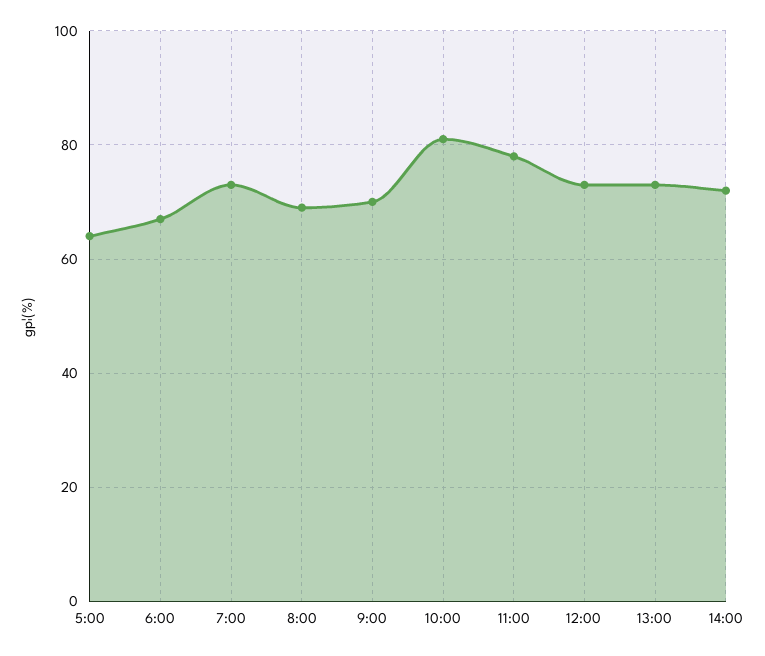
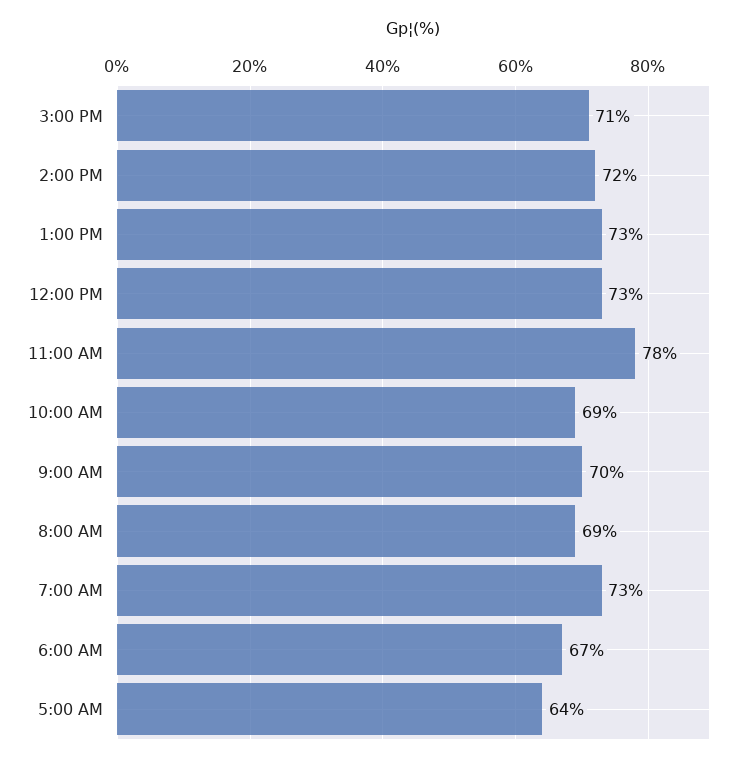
10:00: 80 -> 69
3:00 PM: none -> 71

